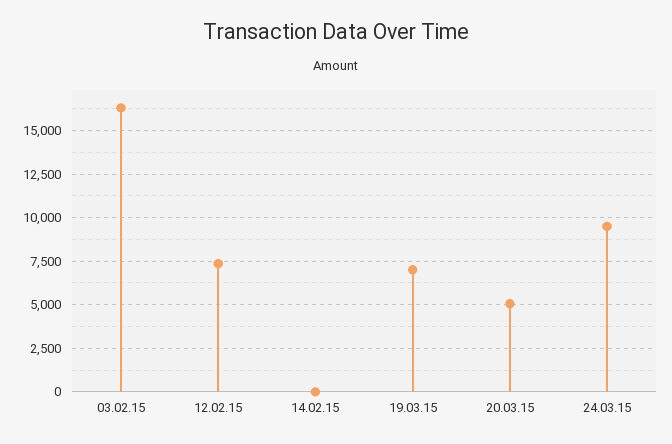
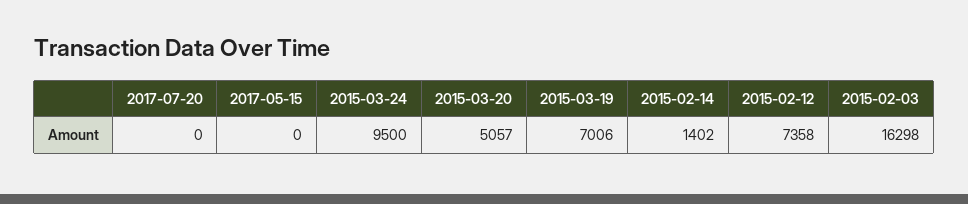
14.02.15: 0 -> 1402
2017-07-20: none -> 0
2017-05-15: none -> 0

